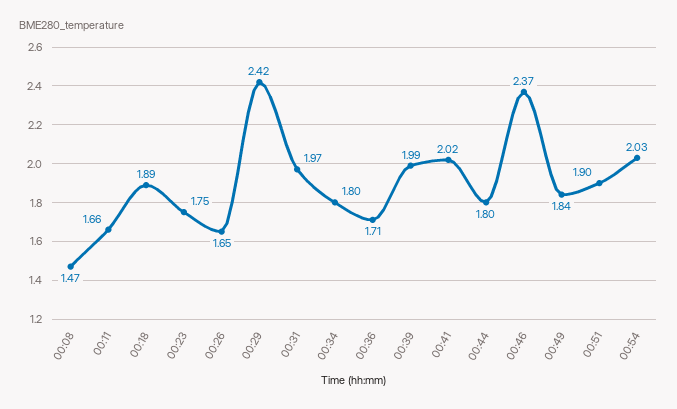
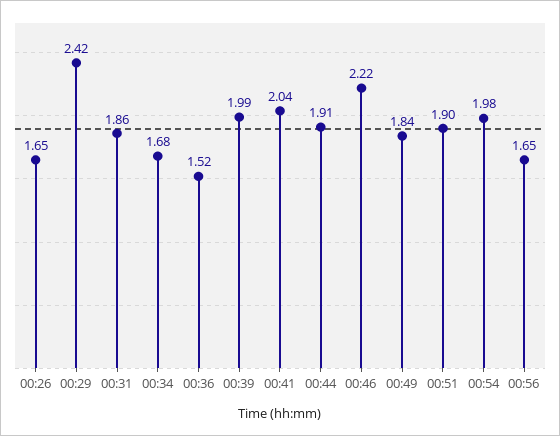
00:08: 1.47 -> none
00:11: 1.66 -> none
00:18: 1.89 -> none
00:23: 1.75 -> none
00:31: 1.97 -> 1.86
00:34: 1.8 -> 1.68
00:36: 1.71 -> 1.52
00:41: 2.02 -> 2.04
00:44: 1.8 -> 1.91
00:46: 2.37 -> 2.22
00:54: 2.03 -> 1.98
00:56: none -> 1.65

